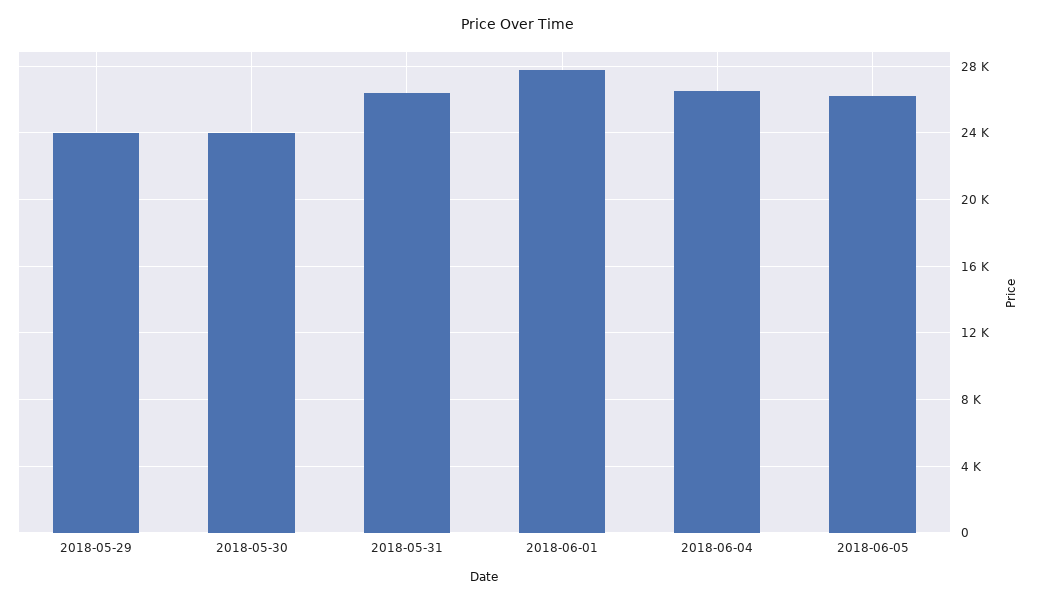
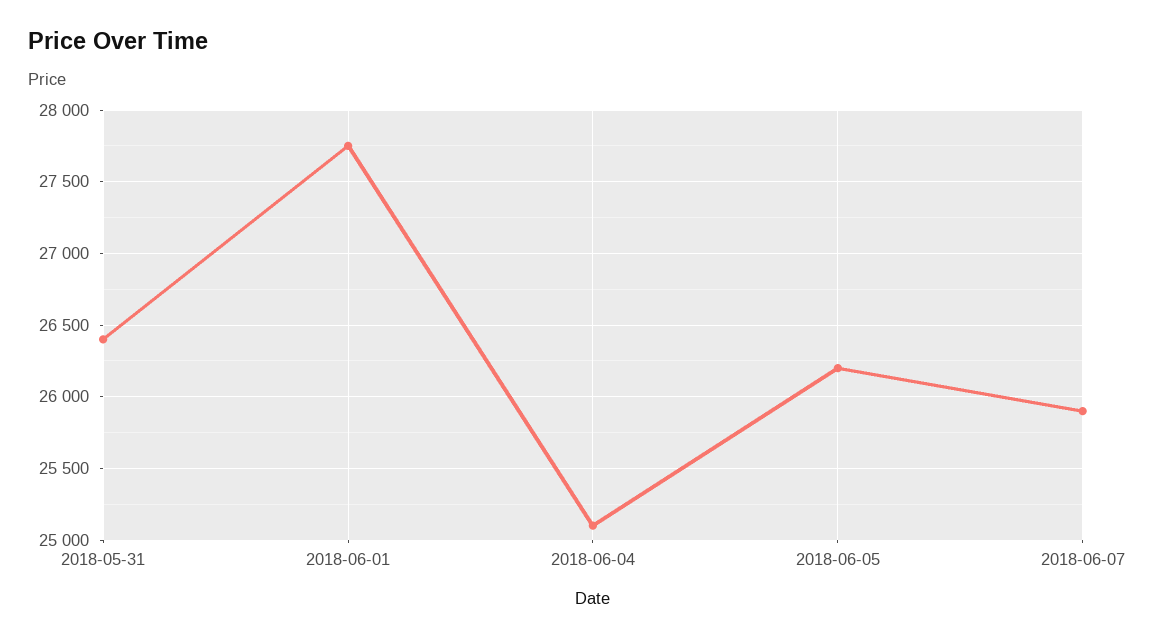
2018-05-29: 24000 -> none
2018-05-30: 24000 -> none
2018-06-04: 26500 -> 25100
2018-06-07: none -> 25900

